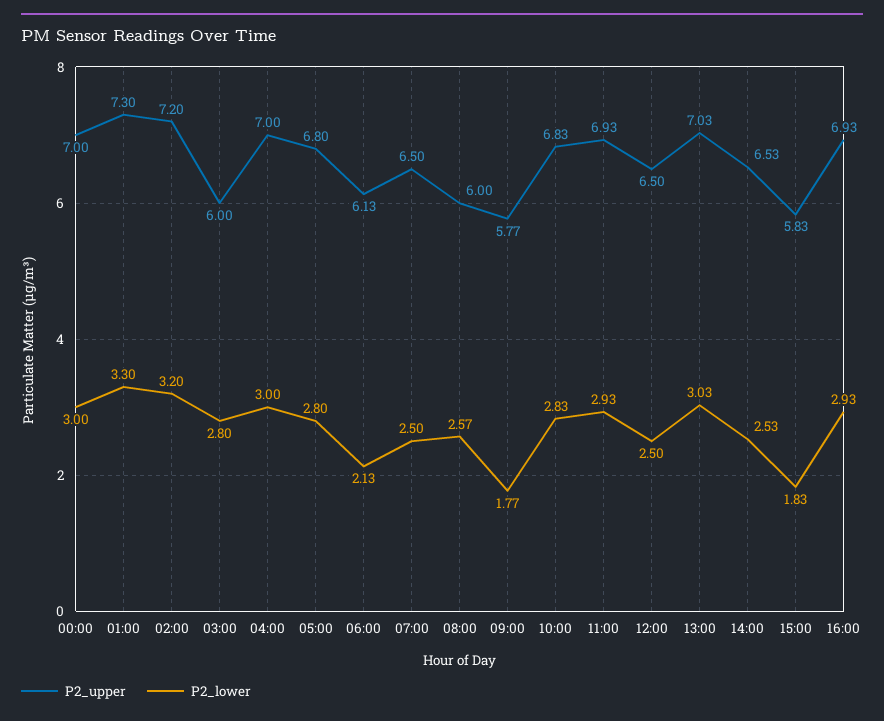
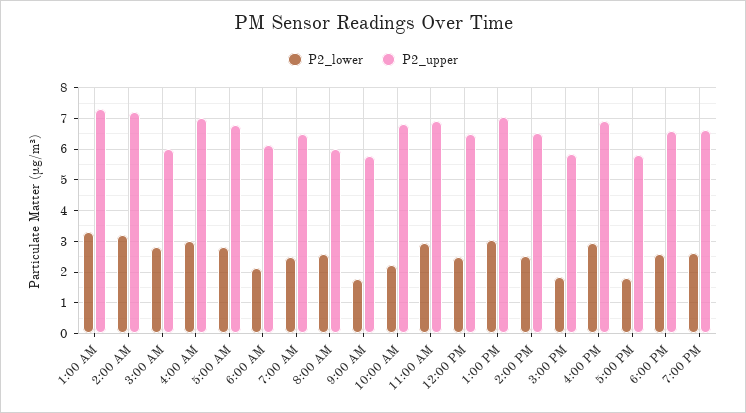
P2_upper, 00:00: 7 -> none
P2_lower, 00:00: 3 -> none
P2_lower, 10:00: 2.83 -> 2.2
P2_lower, 5:00 PM: none -> 1.8
P2_upper, 5:00 PM: none -> 5.8
P2_lower, 6:00 PM: none -> 2.6
P2_upper, 6:00 PM: none -> 6.6
P2_lower, 7:00 PM: none -> 2.6
P2_upper, 7:00 PM: none -> 6.6

